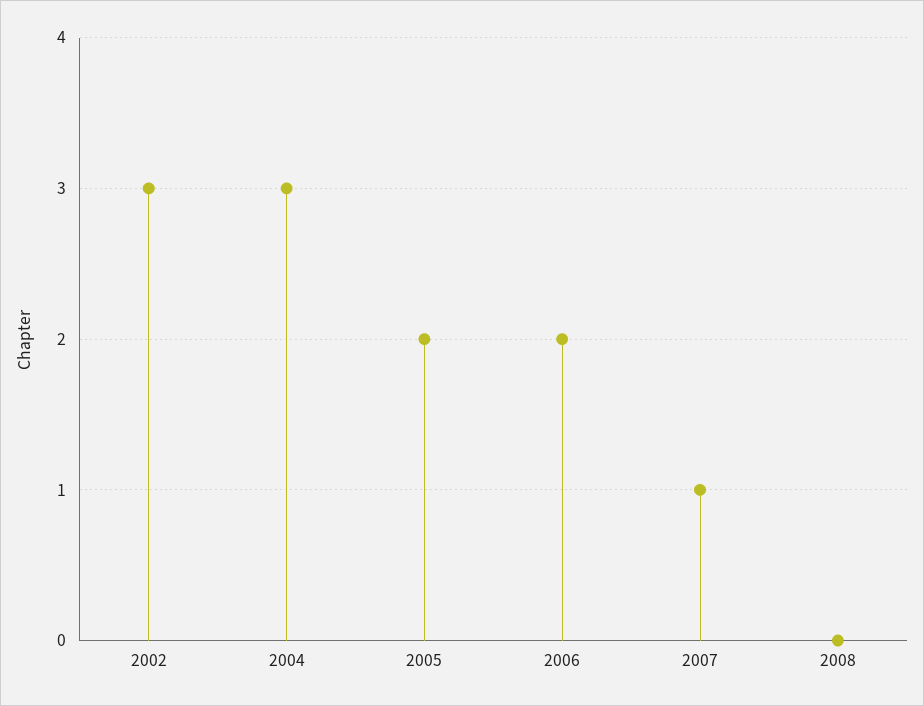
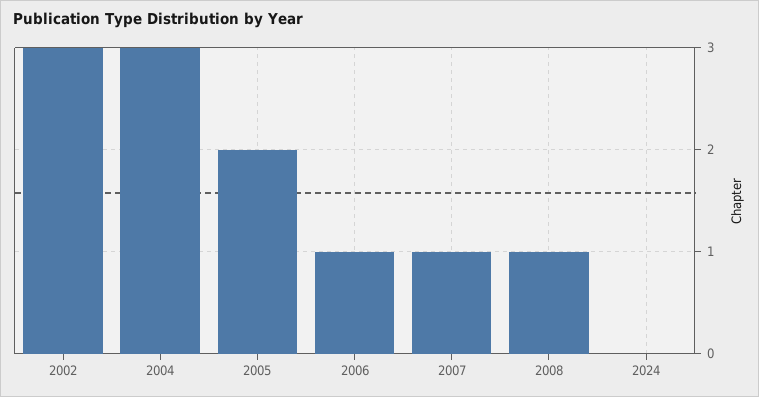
2006: 2 -> 1
2008: 0 -> 1
2024: none -> 0

